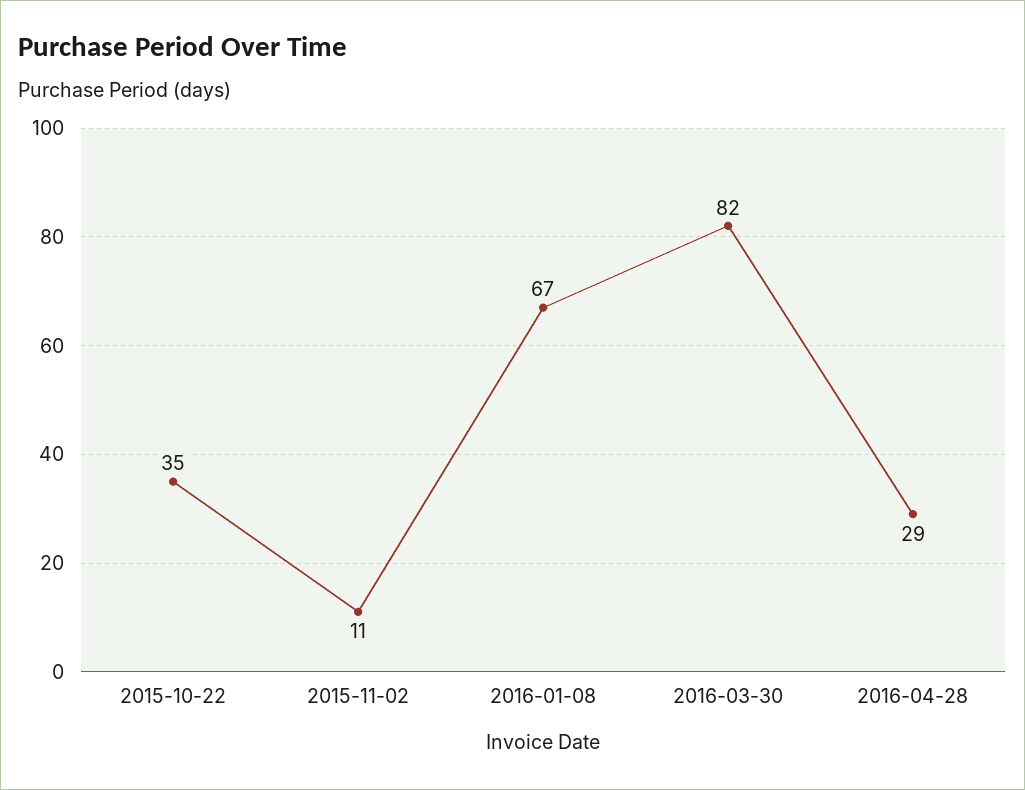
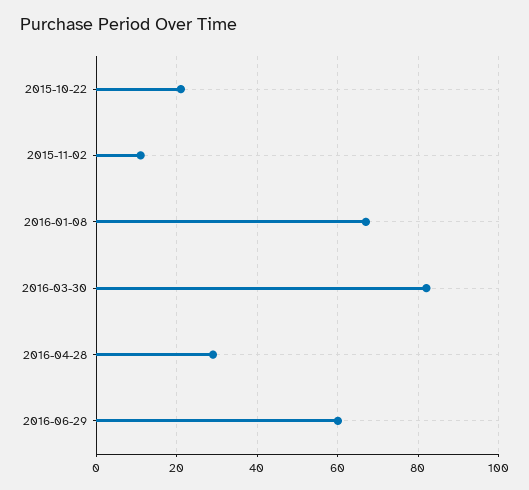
2015-10-22: 35 -> 20
2016-06-29: none -> 60

